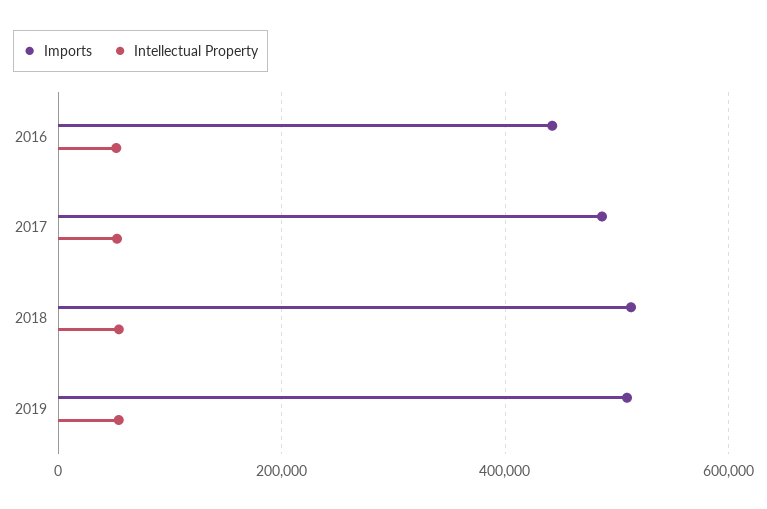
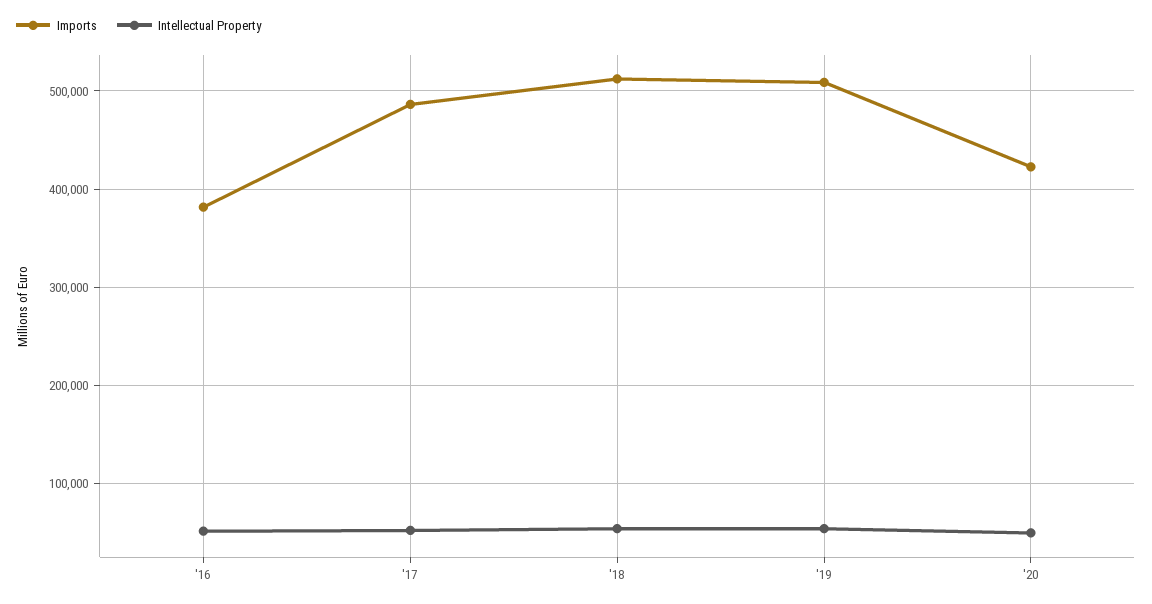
Imports, 2016: 440000 -> 380000
Imports, '20: none -> 420000
Intellectual Property, '20: none -> 50000

